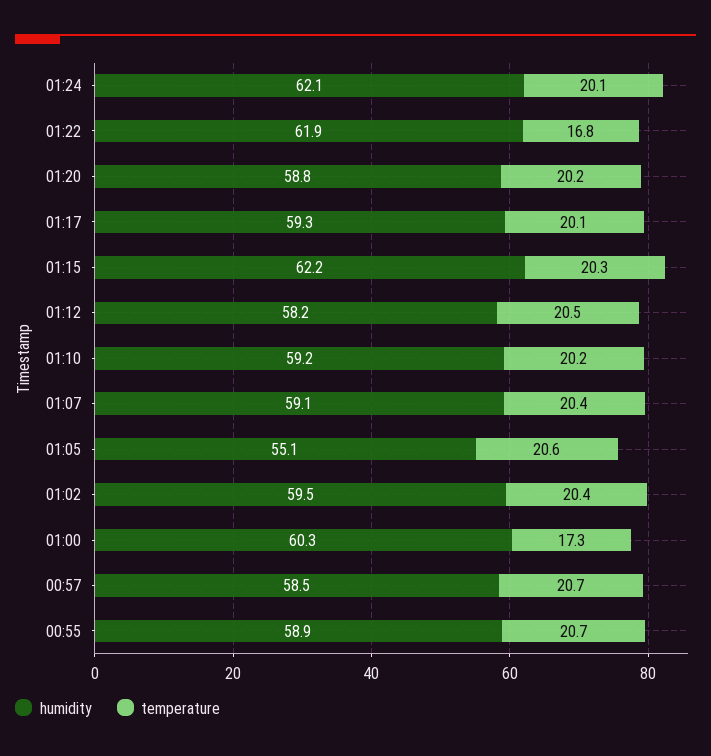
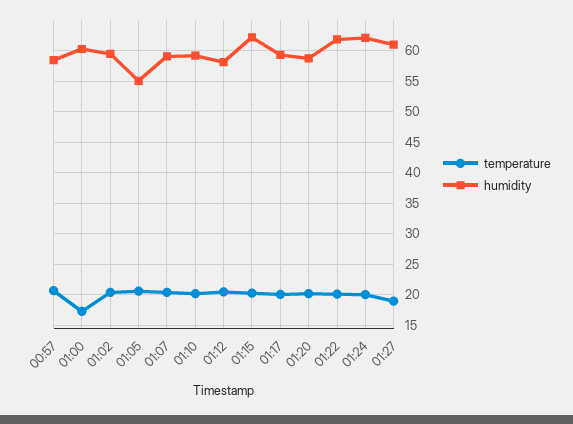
temperature, 01:22: 16.8 -> 20
humidity, 00:55: 58.9 -> none
temperature, 00:55: 20.7 -> none
temperature, 01:27: none -> 19
humidity, 01:27: none -> 61

